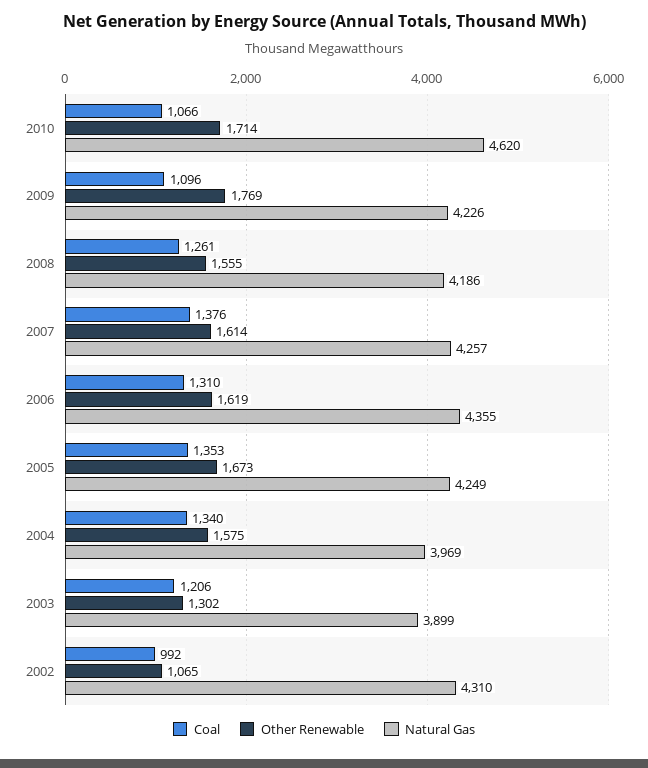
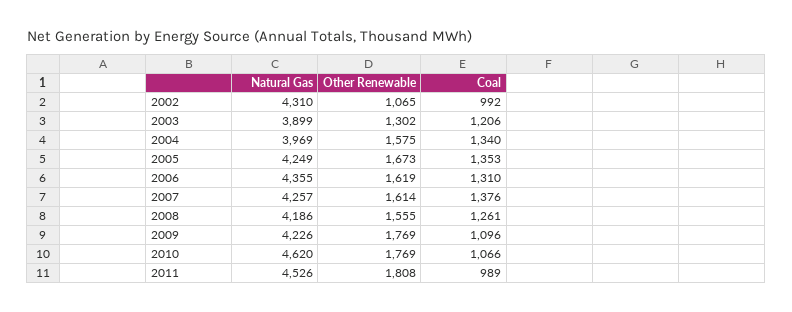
Other Renewable, 2010: 1714 -> 1769
Natural Gas, 2011: none -> 4526
Other Renewable, 2011: none -> 1808
Coal, 2011: none -> 989

